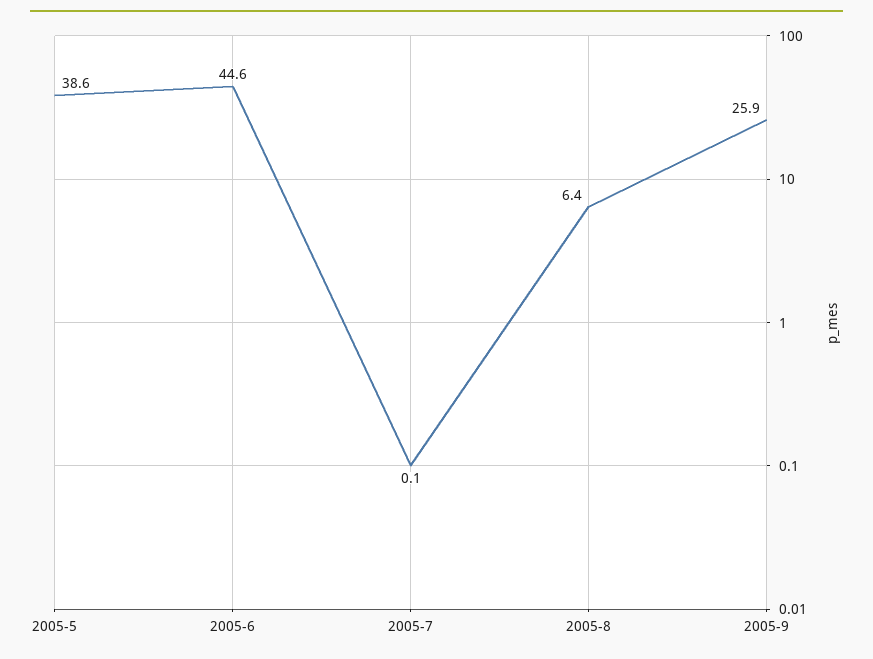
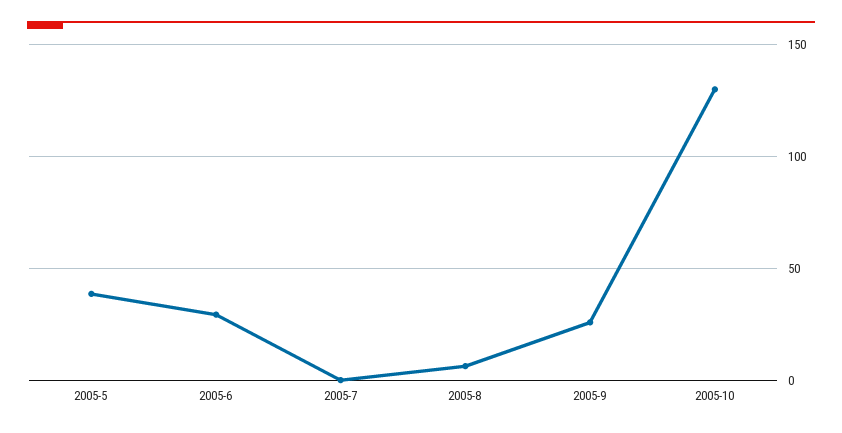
2005-6: 44.6 -> 30
2005-10: none -> 130

